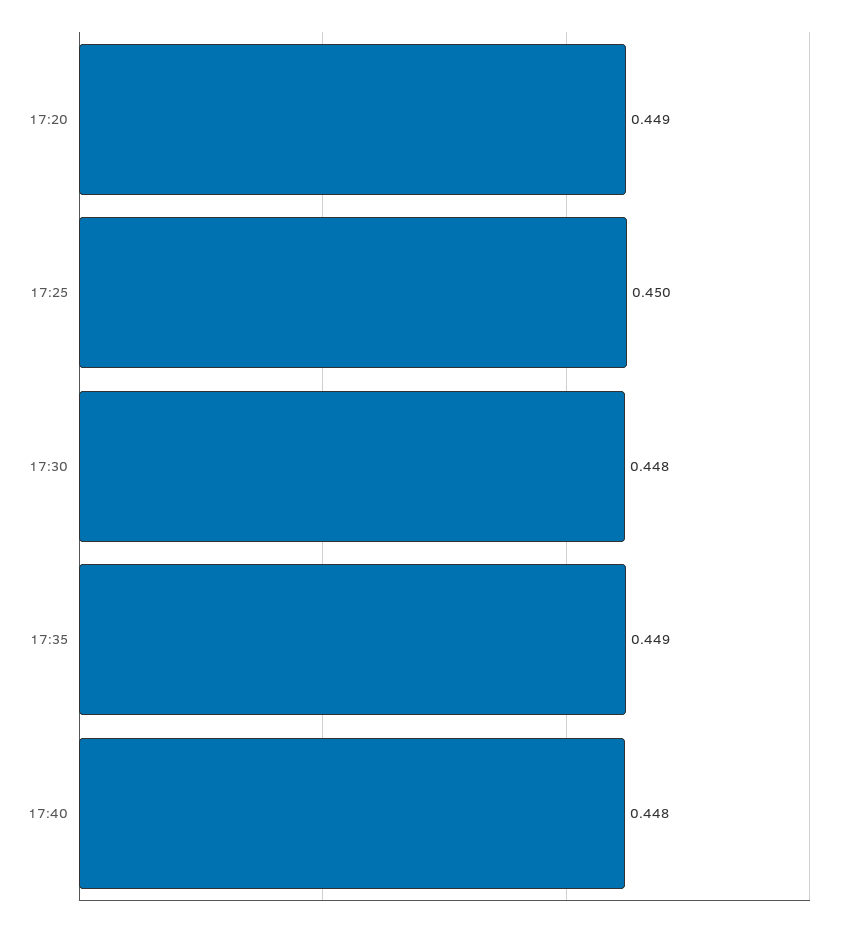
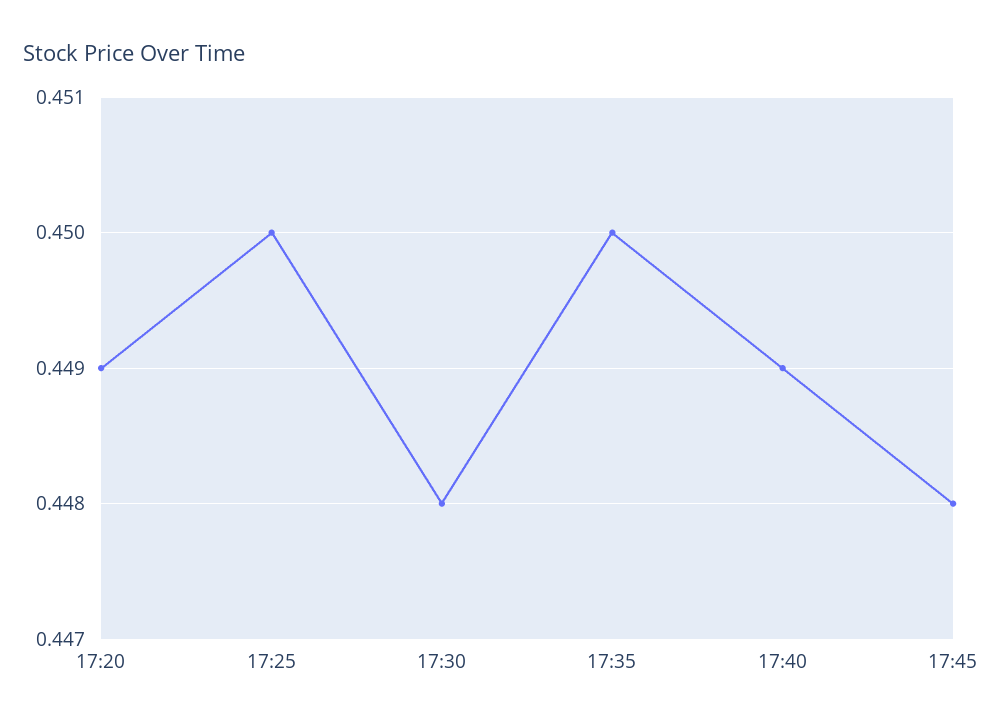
17:35: 0.449 -> 0.45
17:40: 0.448 -> 0.449
17:45: none -> 0.448

